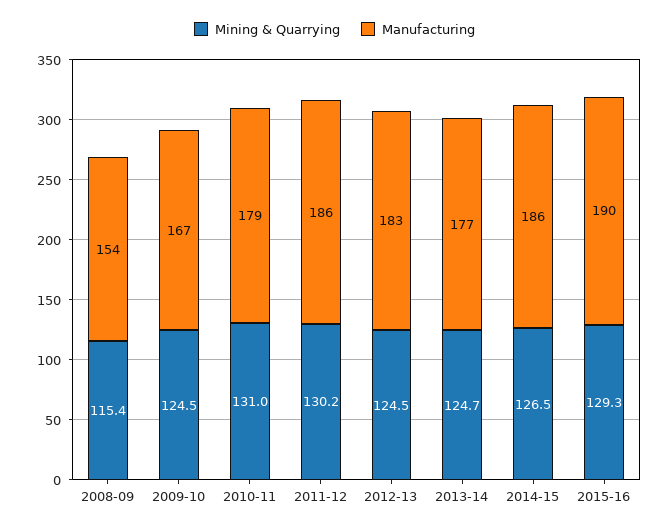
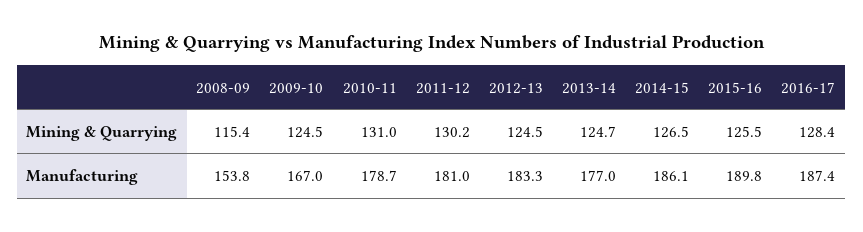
Manufacturing, 2011-12: 186 -> 181
Mining & Quarrying, 2015-16: 129.3 -> 125.5
Mining & Quarrying, 2016-17: none -> 128.4
Manufacturing, 2016-17: none -> 187.4

